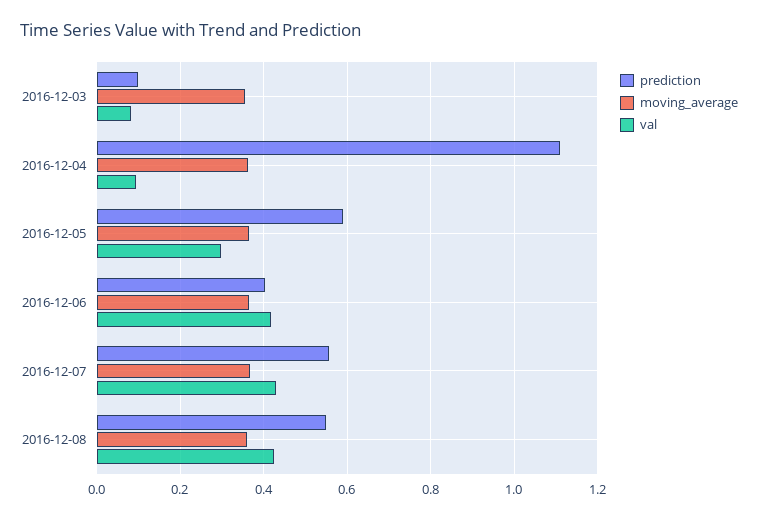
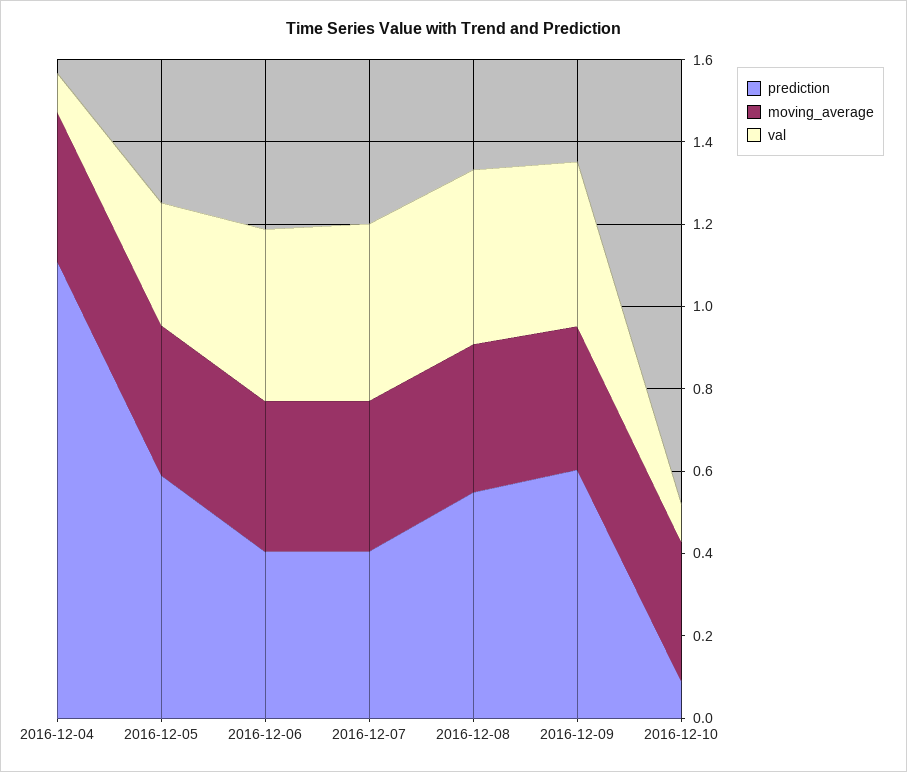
prediction, 2016-12-03: 0.1 -> none
moving_average, 2016-12-03: 0.36 -> none
val, 2016-12-03: 0.08 -> none
prediction, 2016-12-07: 0.56 -> 0.4
prediction, 2016-12-09: none -> 0.6
moving_average, 2016-12-09: none -> 0.35
val, 2016-12-09: none -> 0.4
prediction, 2016-12-10: none -> 0.1
moving_average, 2016-12-10: none -> 0.35
val, 2016-12-10: none -> 0.1

